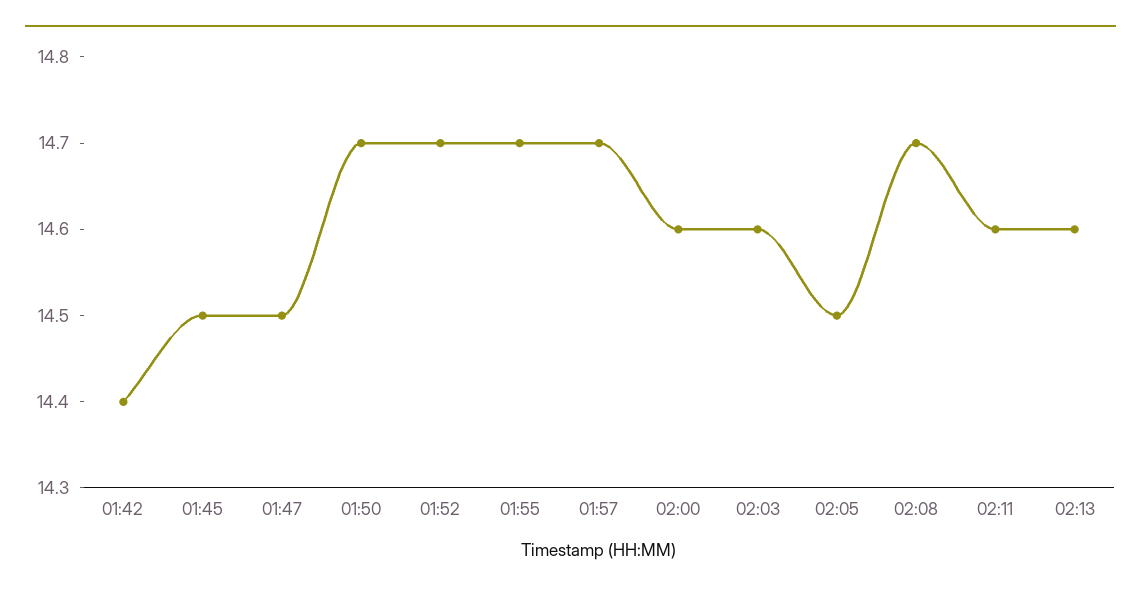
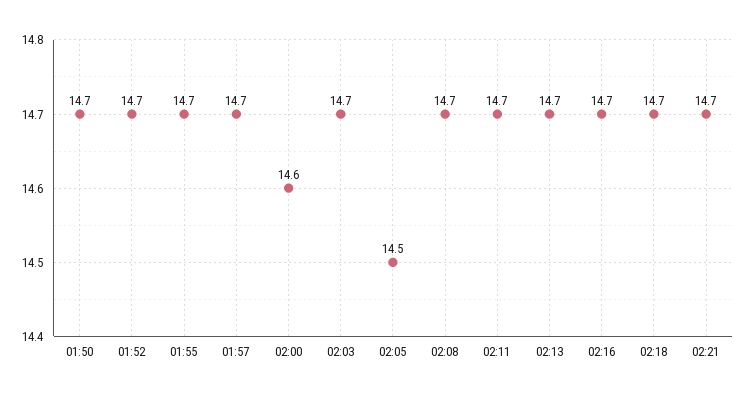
01:42: 14.4 -> none
01:45: 14.5 -> none
01:47: 14.5 -> none
02:03: 14.6 -> 14.7
02:11: 14.6 -> 14.7
02:13: 14.6 -> 14.7
02:16: none -> 14.7
02:18: none -> 14.7
02:21: none -> 14.7

